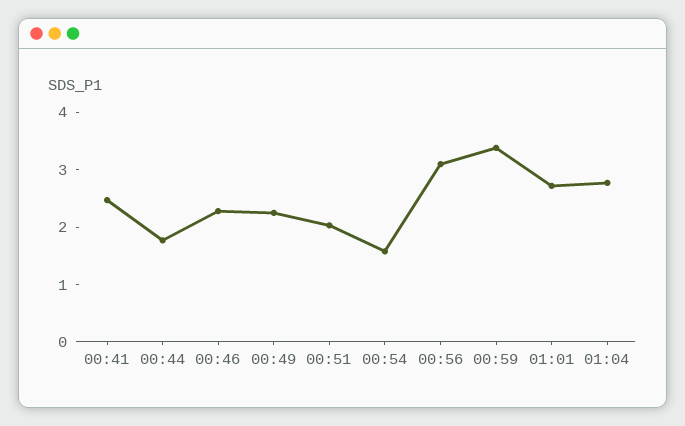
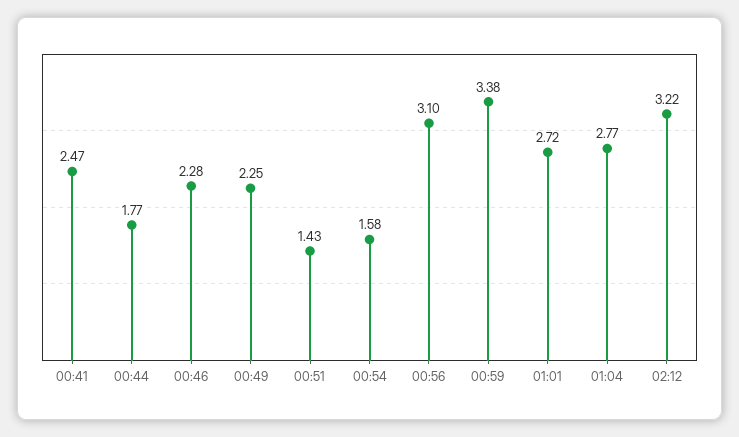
00:51: 2 -> 1.43
02:12: none -> 3.22

